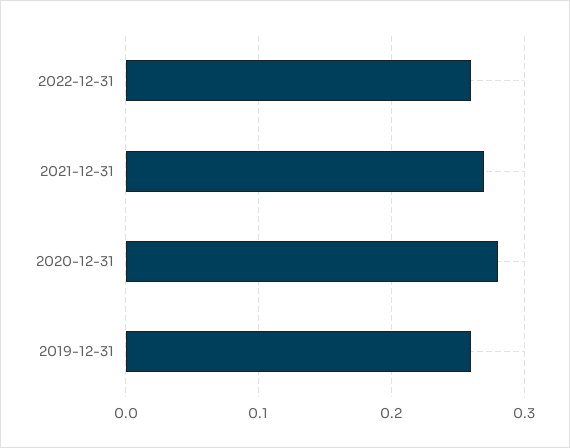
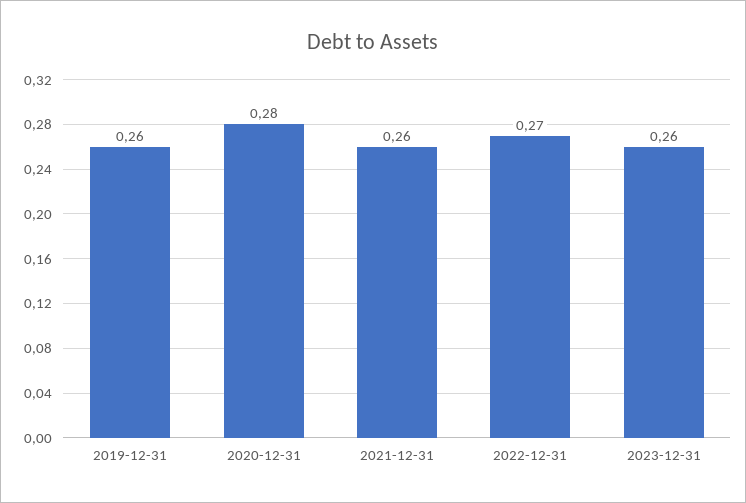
2022-12-31: 0.26 -> 0.27
2021-12-31: 0.27 -> 0.26
2023-12-31: none -> 0.26

